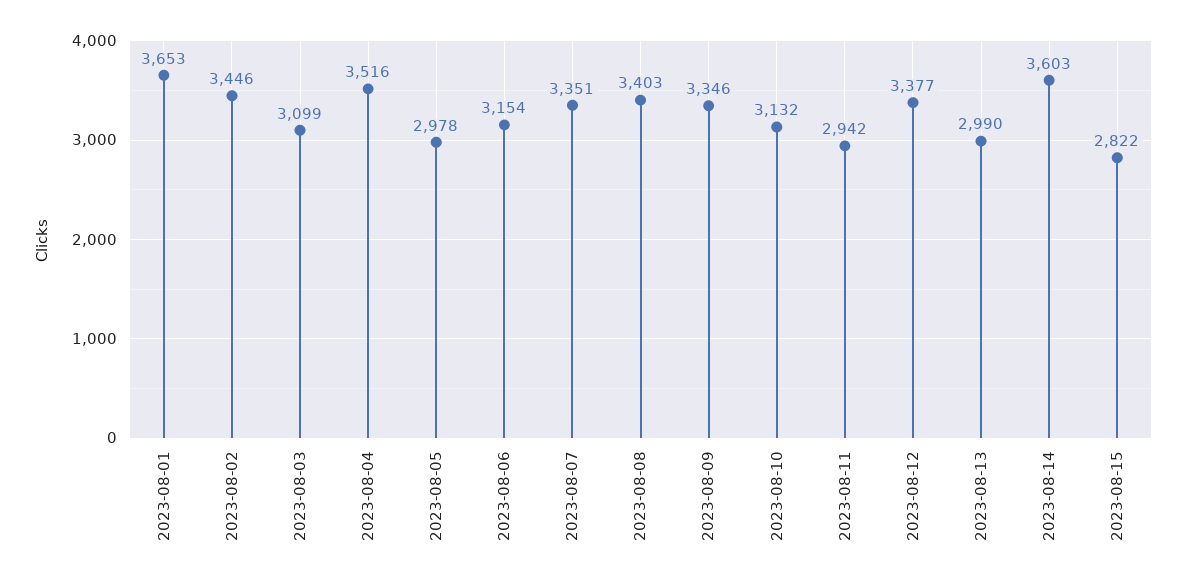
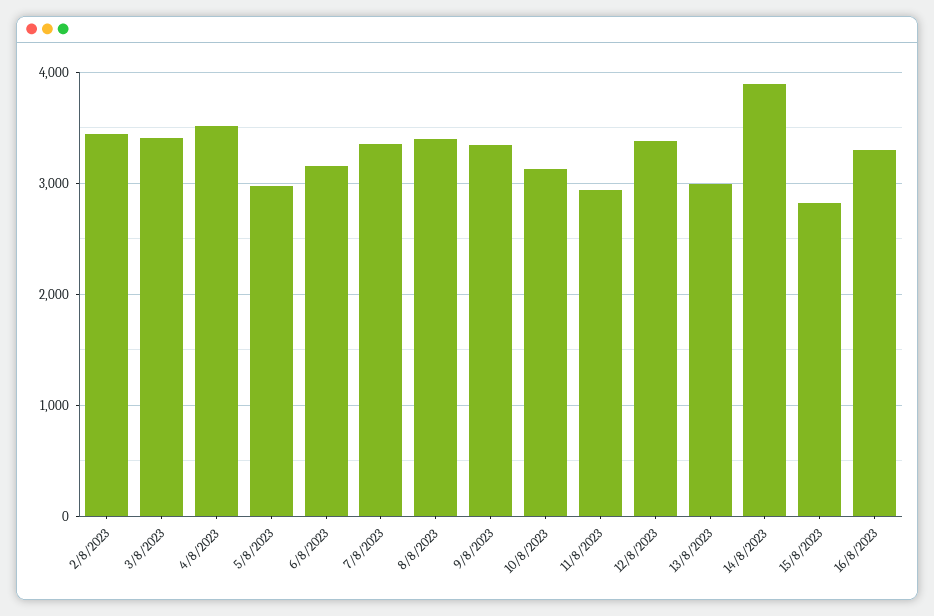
2023-08-01: 3653 -> none
2023-08-03: 3099 -> 3400
2023-08-14: 3603 -> 3900
16/8/2023: none -> 3300

